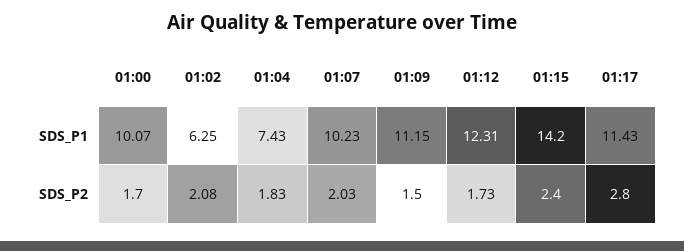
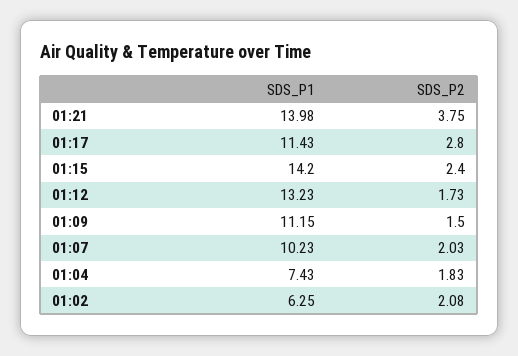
01:00, SDS_P1: 10.07 -> none
01:12, SDS_P1: 12.31 -> 13.23
01:00, SDS_P2: 1.7 -> none
01:21, SDS_P1: none -> 13.98
01:21, SDS_P2: none -> 3.75

